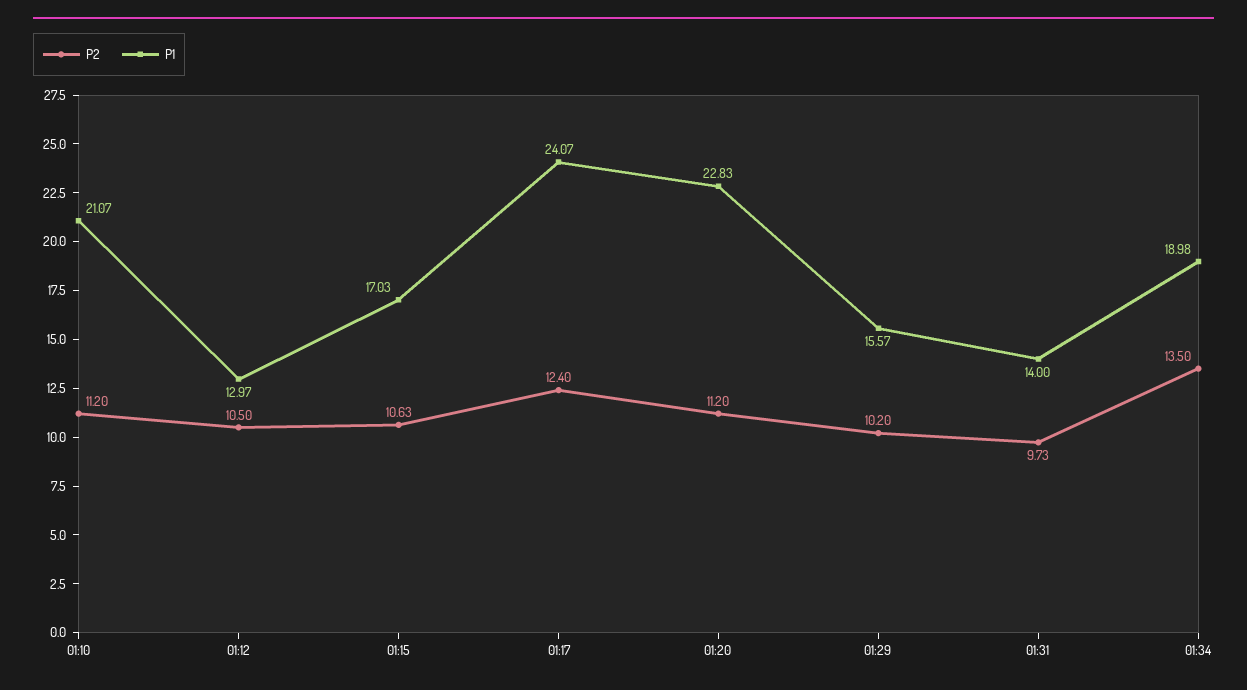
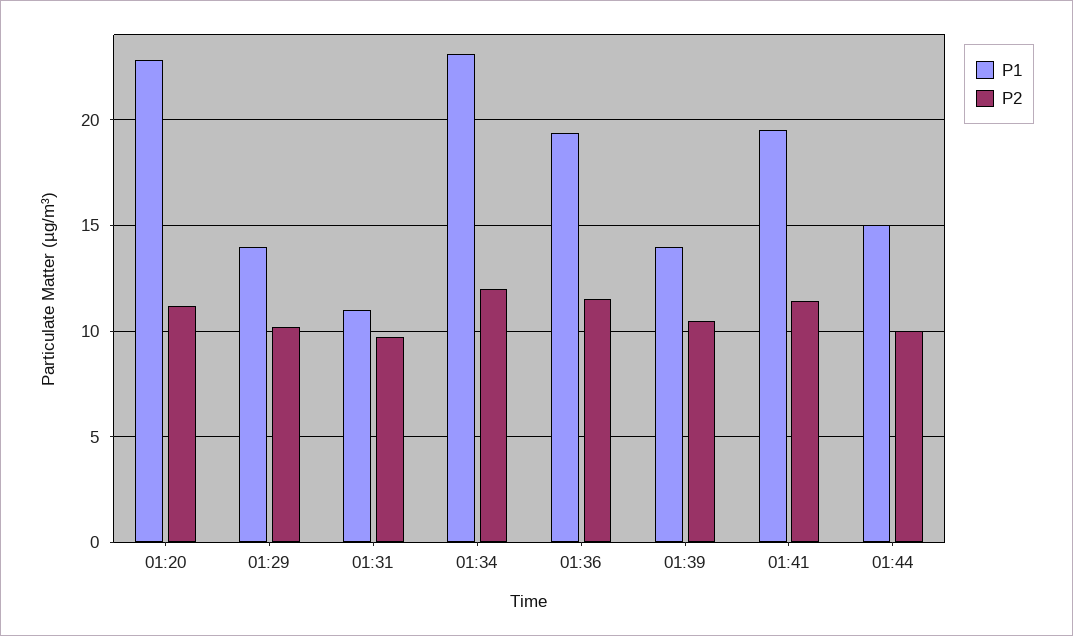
P2, 01:10: 11.2 -> none
P1, 01:10: 21.07 -> none
P2, 01:12: 10.5 -> none
P1, 01:12: 12.97 -> none
P2, 01:15: 10.63 -> none
P1, 01:15: 17.03 -> none
P2, 01:17: 12.4 -> none
P1, 01:17: 24.07 -> none
P1, 01:29: 15.57 -> 14
P1, 01:31: 14 -> 11
P2, 01:34: 13.5 -> 12
P1, 01:34: 18.98 -> 23
P1, 01:36: none -> 19.5
P2, 01:36: none -> 11.5
P1, 01:39: none -> 14
P2, 01:39: none -> 10.5
P1, 01:41: none -> 19.5
P2, 01:41: none -> 11.5
P1, 01:44: none -> 15
P2, 01:44: none -> 10

